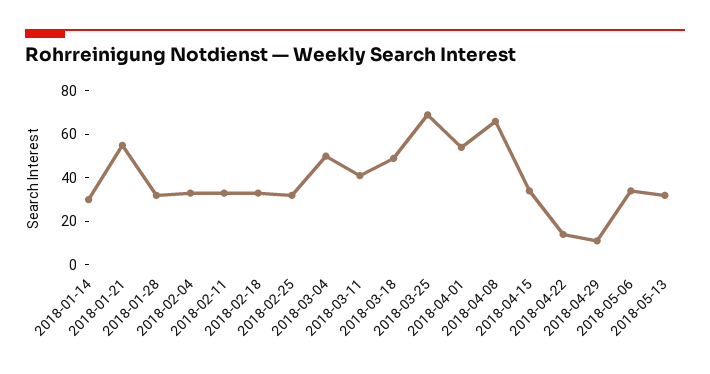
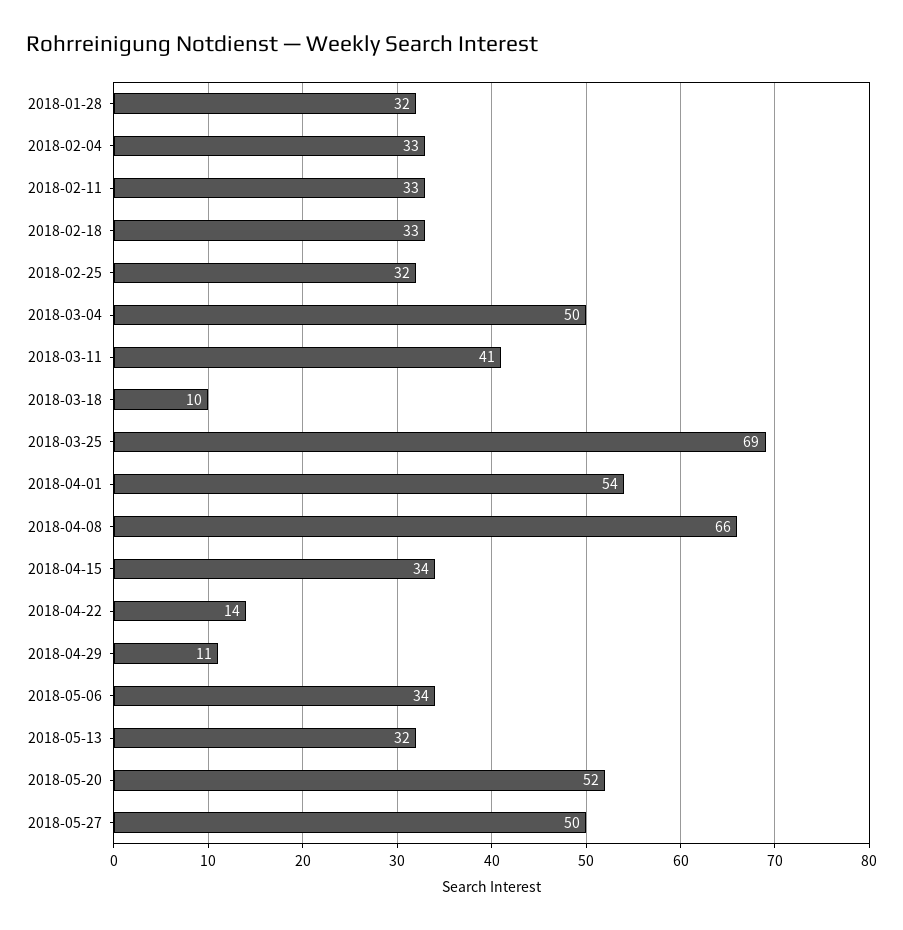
2018-01-14: 30 -> none
2018-01-21: 55 -> none
2018-03-18: 50 -> 10
2018-05-20: none -> 52
2018-05-27: none -> 50

